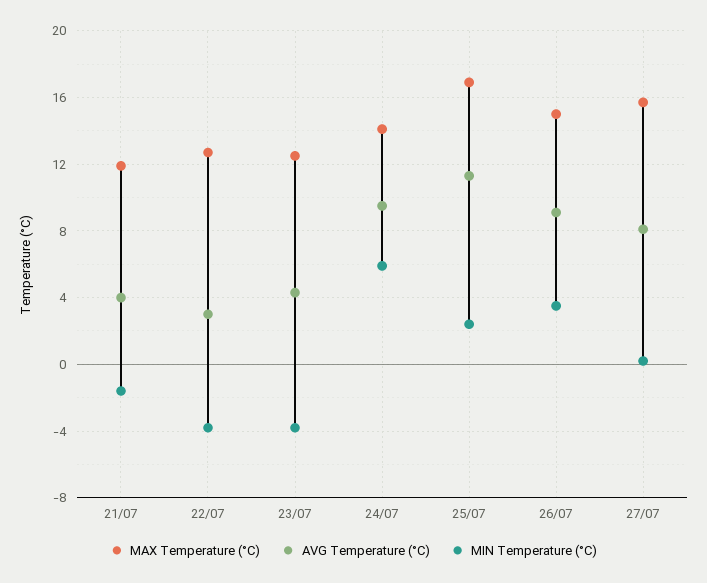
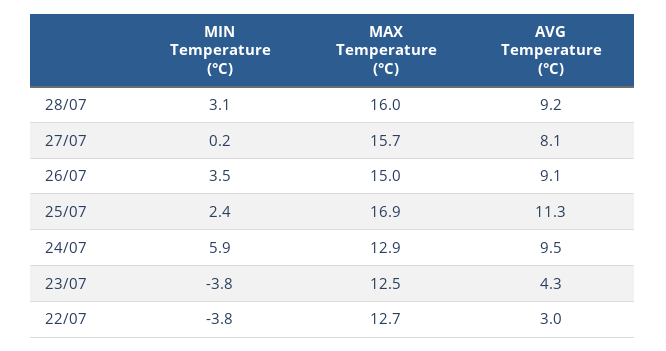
MAX Temperature (°C), 21/07: 12 -> none
AVG Temperature (°C), 21/07: 4 -> none
MIN Temperature (°C), 21/07: -1.5 -> none
MAX Temperature (°C), 24/07: 14 -> 12.9
MIN Temperature (°C), 28/07: none -> 3.1
MAX Temperature (°C), 28/07: none -> 16
AVG Temperature (°C), 28/07: none -> 9.2

